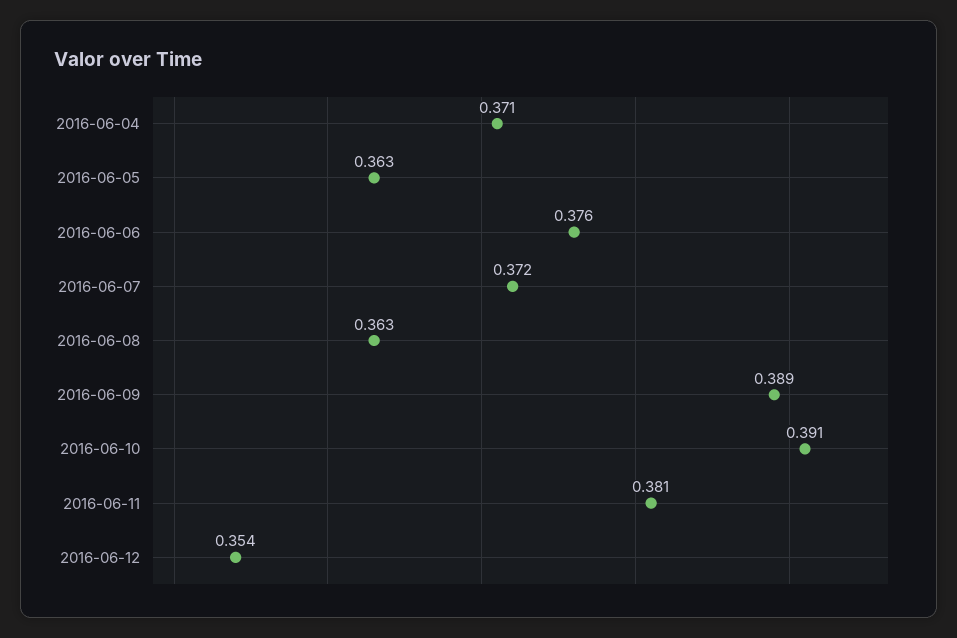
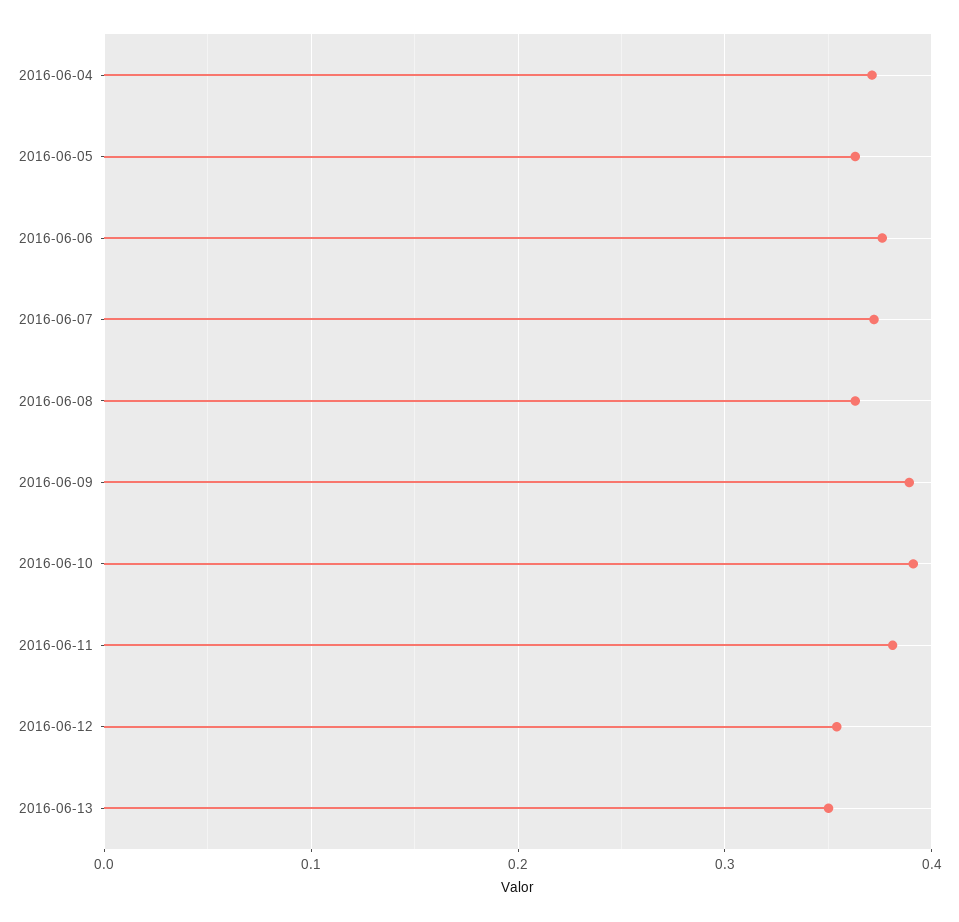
2016-06-13: none -> 0.35

